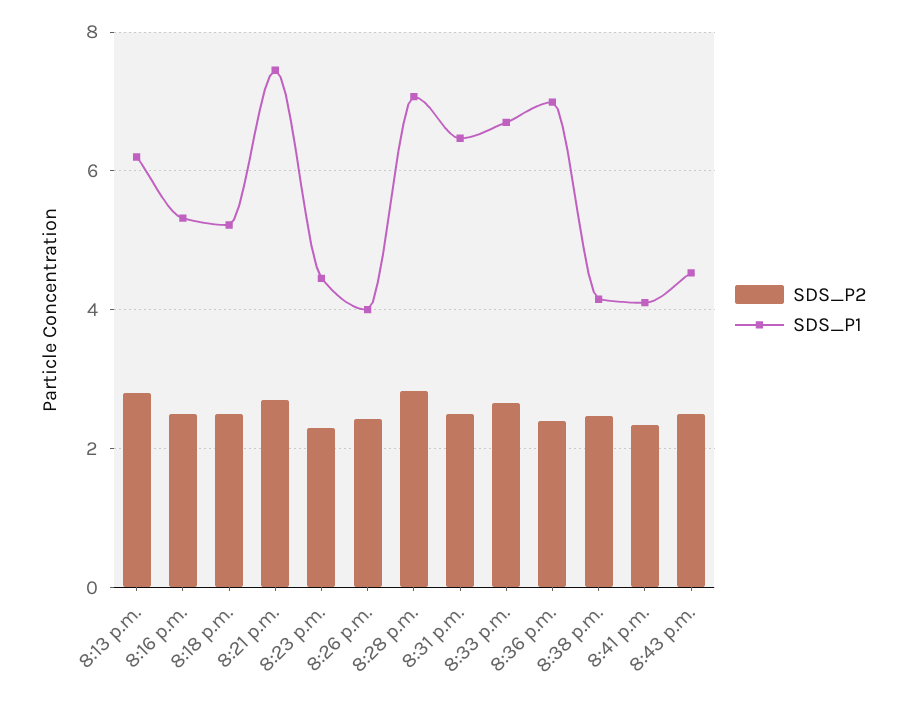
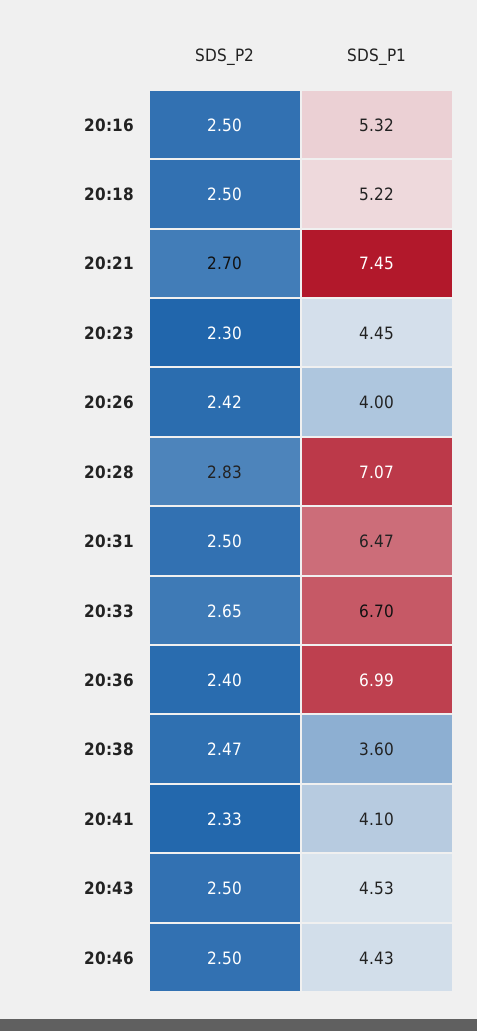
SDS_P2, 8:13 p.m.: 2.8 -> none
SDS_P1, 8:13 p.m.: 6.2 -> none
SDS_P1, 8:38 p.m.: 4.2 -> 3.6
SDS_P2, 20:46: none -> 2.5
SDS_P1, 20:46: none -> 4.43

